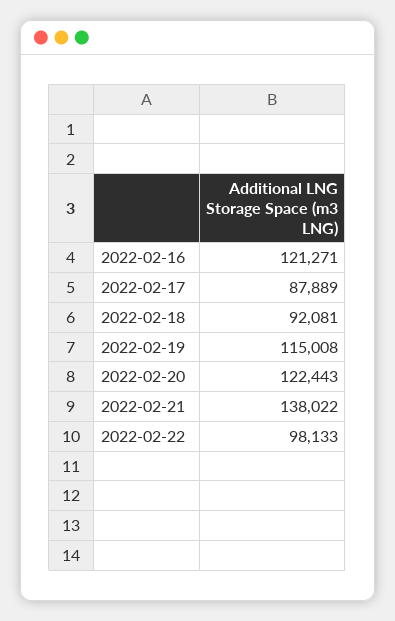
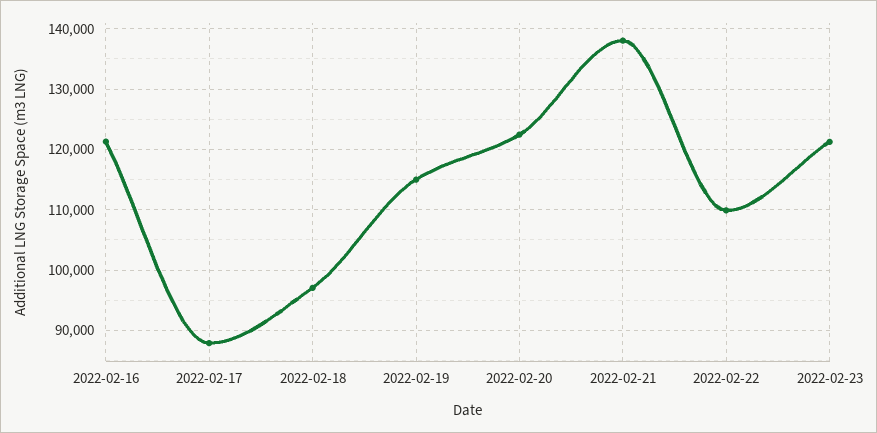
2022-02-18: 92081 -> 97000
2022-02-22: 98133 -> 110000
2022-02-23: none -> 121000

